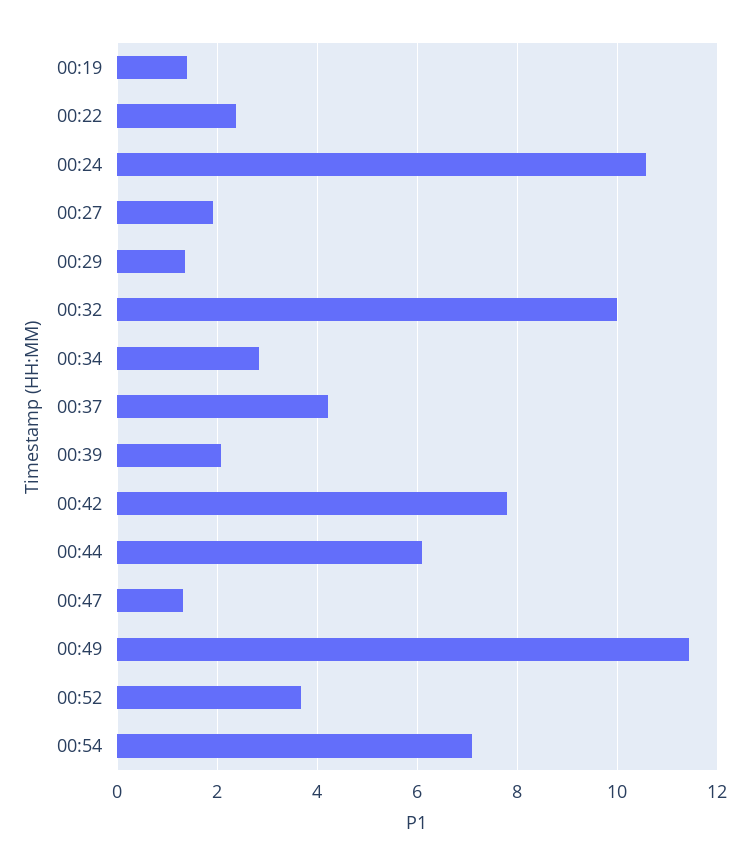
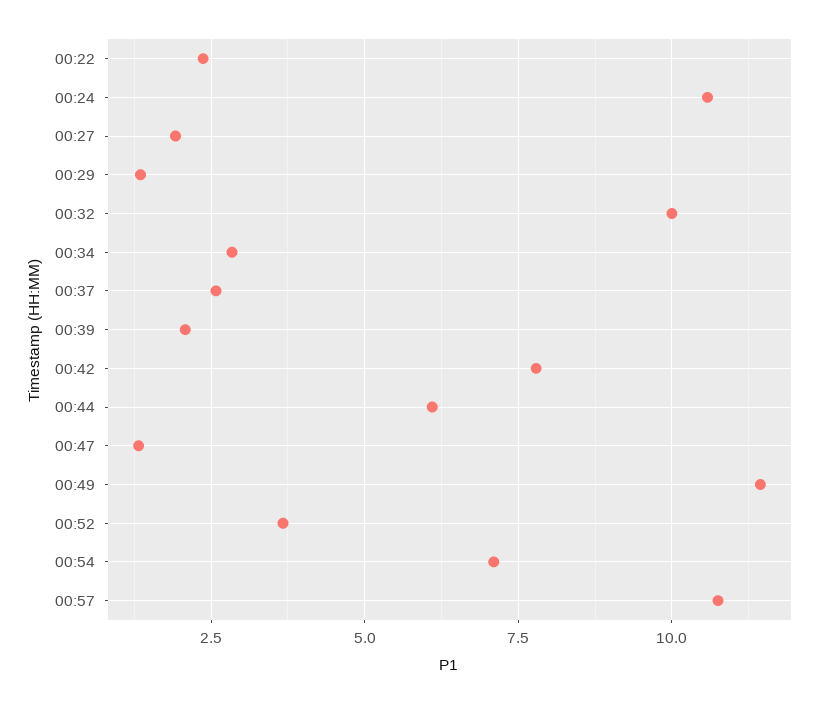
00:19: 1.4 -> none
00:37: 4.2 -> 2.5
00:57: none -> 10.75

